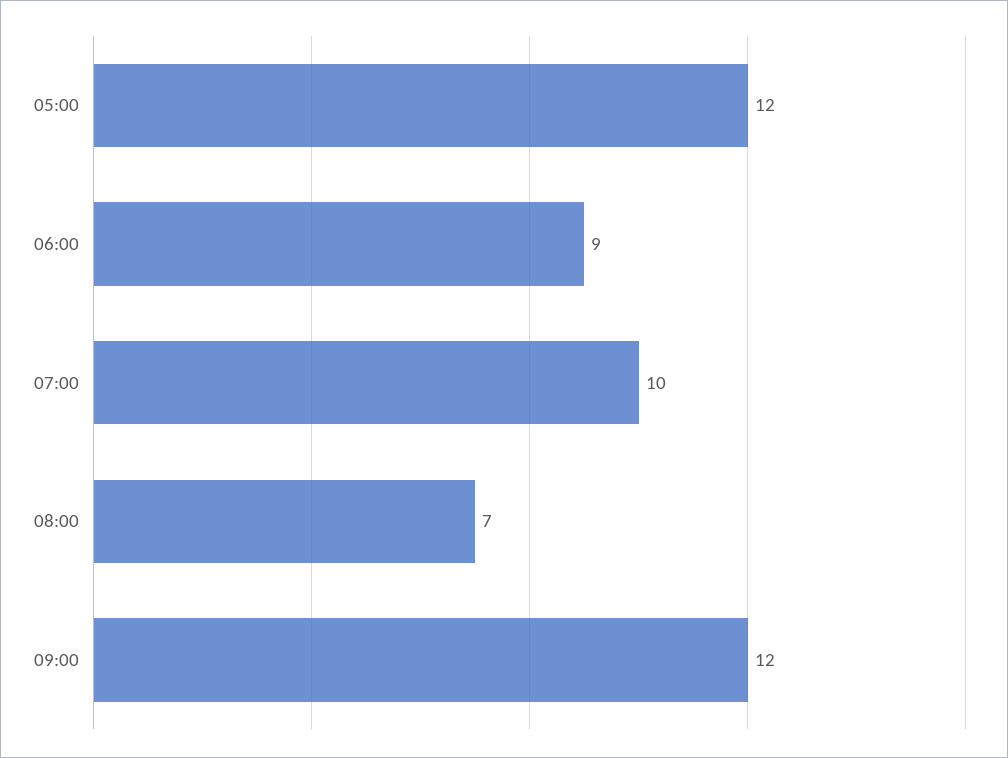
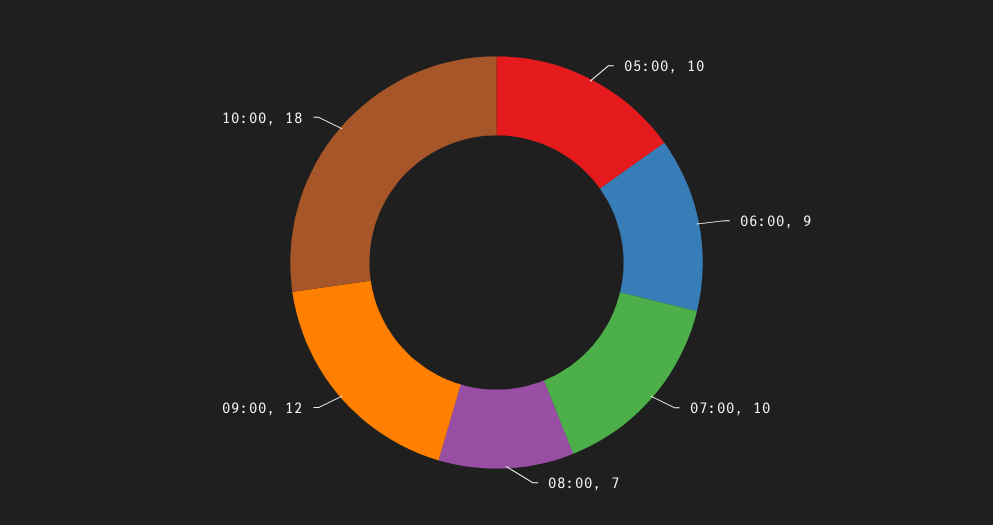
05:00: 12 -> 10
10:00: none -> 18

